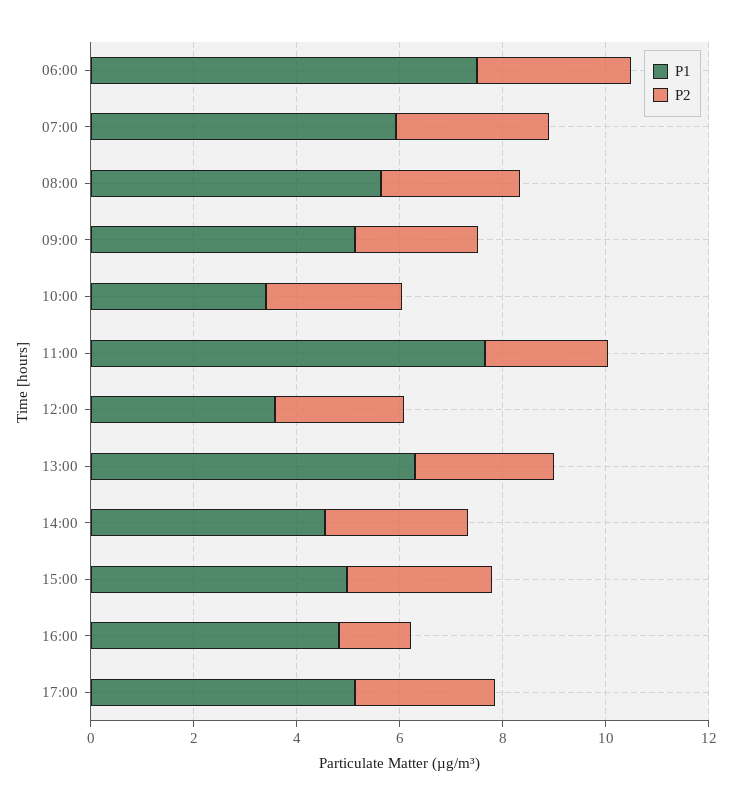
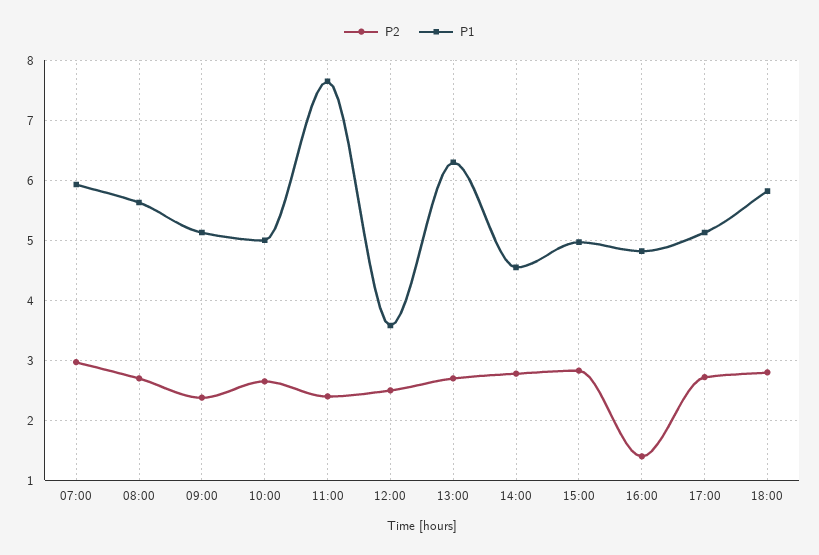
P1, 06:00: 7.5 -> none
P2, 06:00: 3 -> none
P1, 10:00: 3.5 -> 5
P2, 18:00: none -> 2.8
P1, 18:00: none -> 5.8

